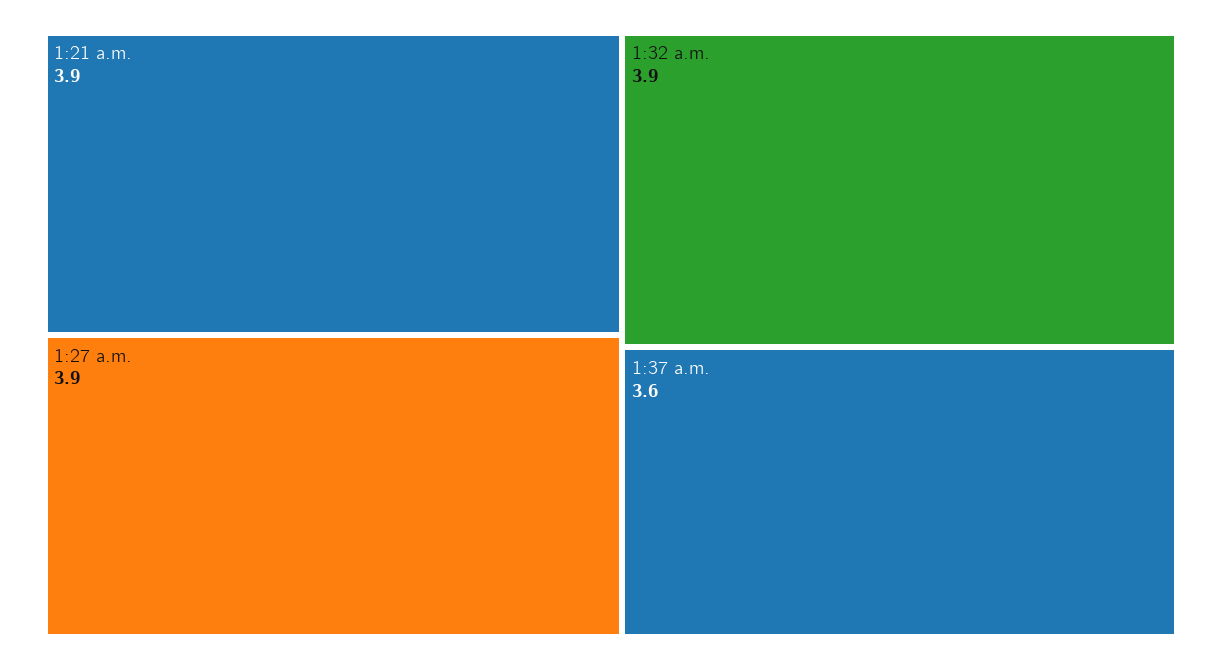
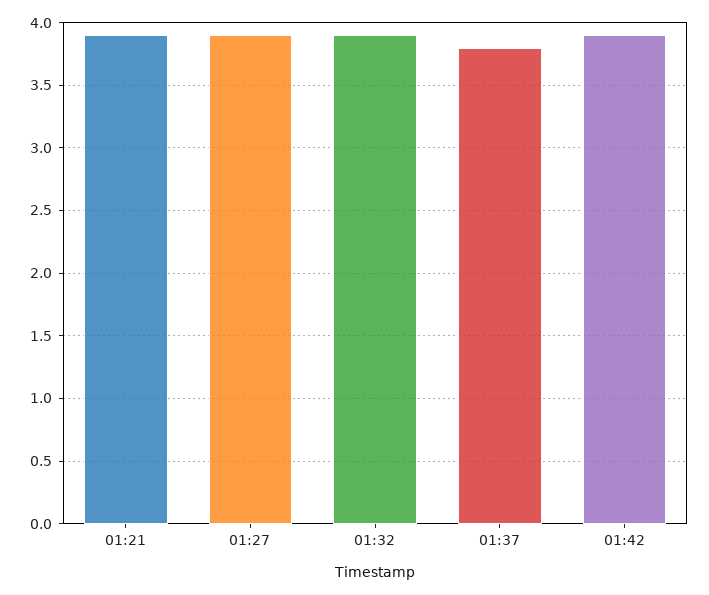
1:37 a.m.: 3.6 -> 3.8
01:42: none -> 3.9

